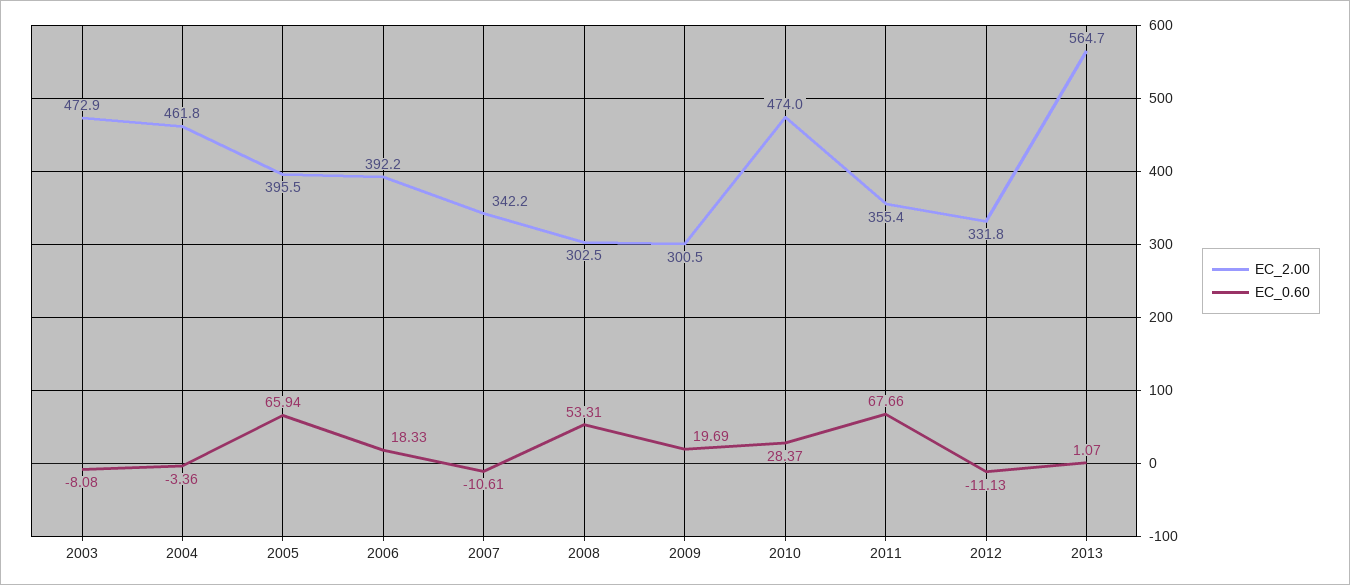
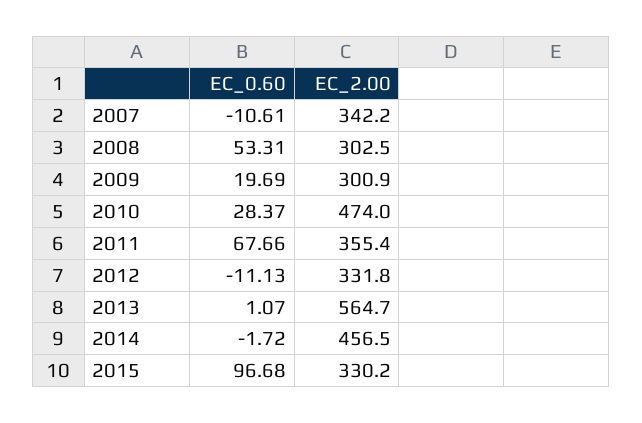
EC_2.00, 2003: 472.9 -> none
EC_0.60, 2003: -8.08 -> none
EC_2.00, 2004: 461.8 -> none
EC_0.60, 2004: -3.36 -> none
EC_2.00, 2005: 395.5 -> none
EC_0.60, 2005: 65.94 -> none
EC_2.00, 2006: 392.2 -> none
EC_0.60, 2006: 18.33 -> none
EC_2.00, 2009: 300.5 -> 300.9
EC_0.60, 2014: none -> -1.72
EC_2.00, 2014: none -> 456.5
EC_0.60, 2015: none -> 96.68
EC_2.00, 2015: none -> 330.2

